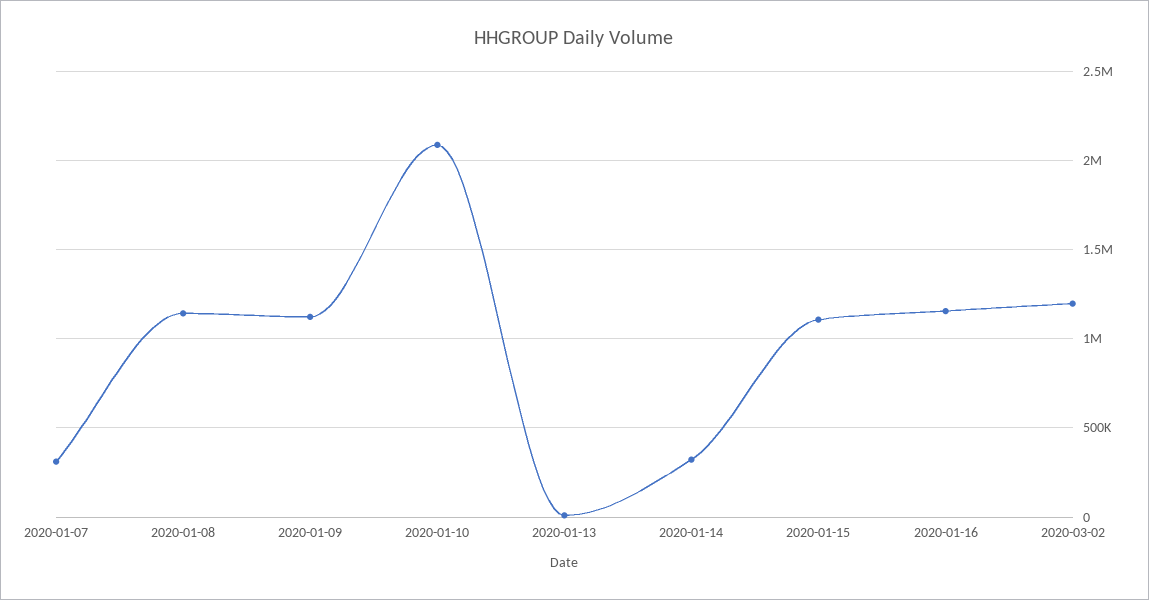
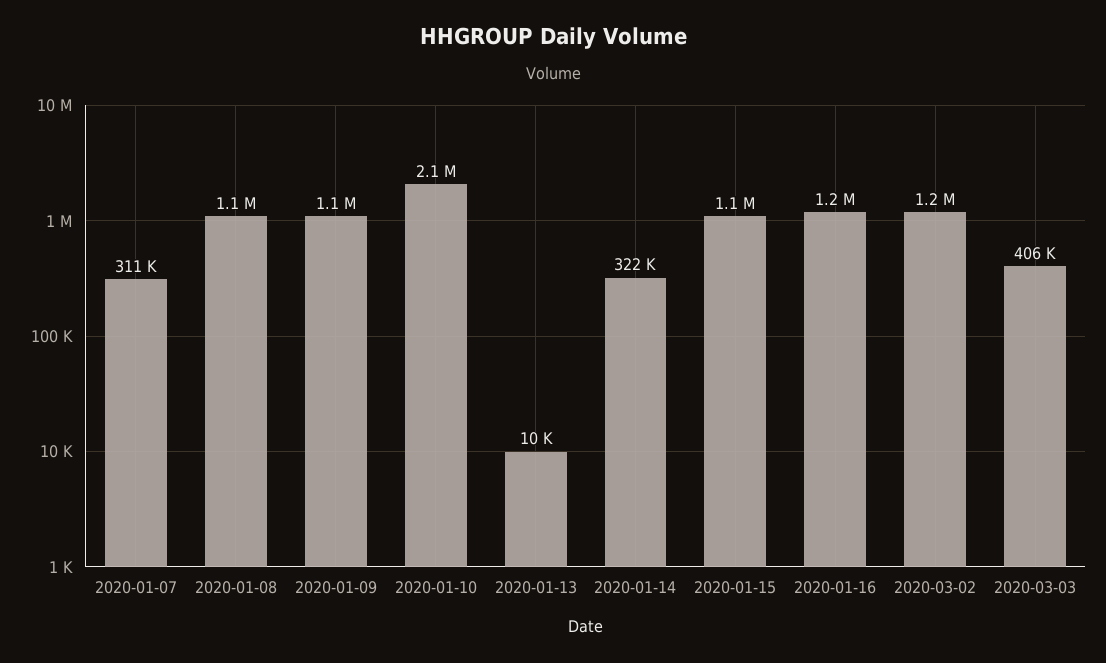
2020-03-03: none -> 406000

